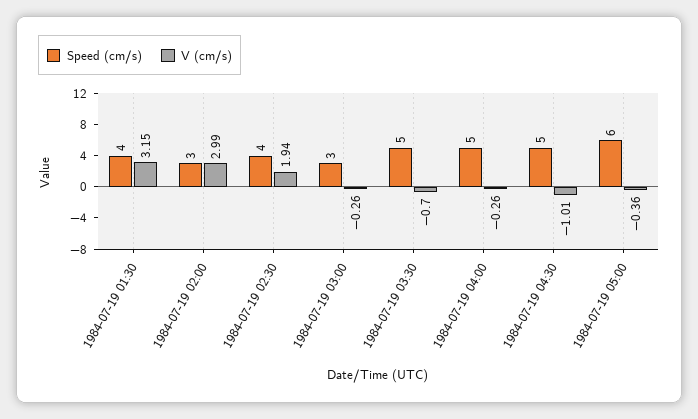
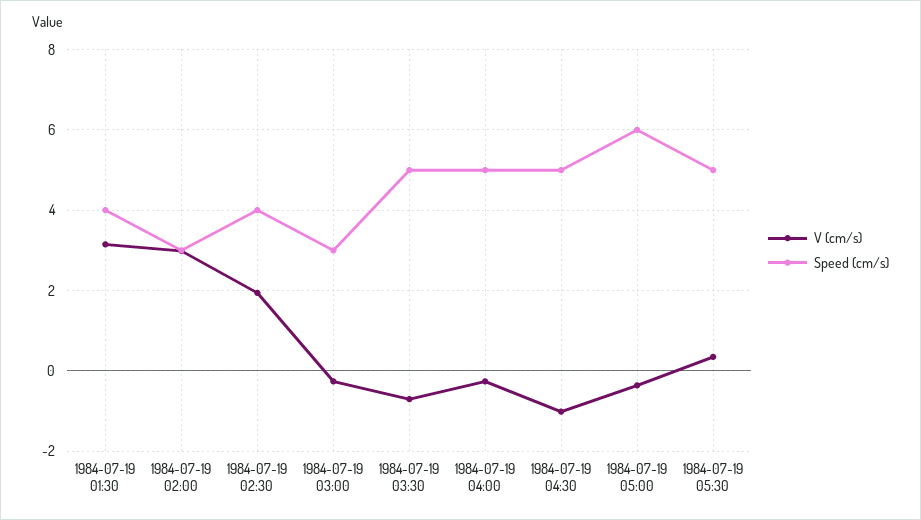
V (cm/s), 1984-07-19 05:30: none -> 0.4
Speed (cm/s), 1984-07-19 05:30: none -> 5

